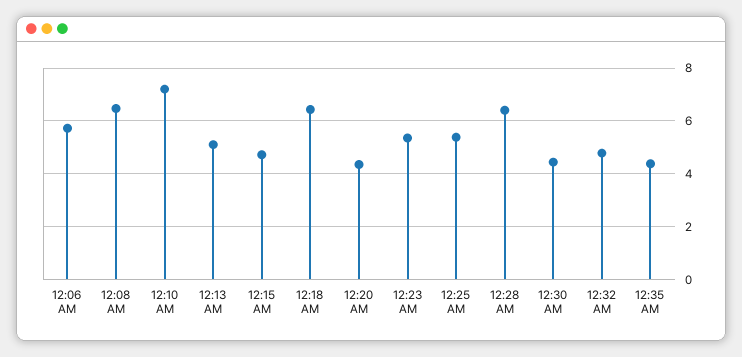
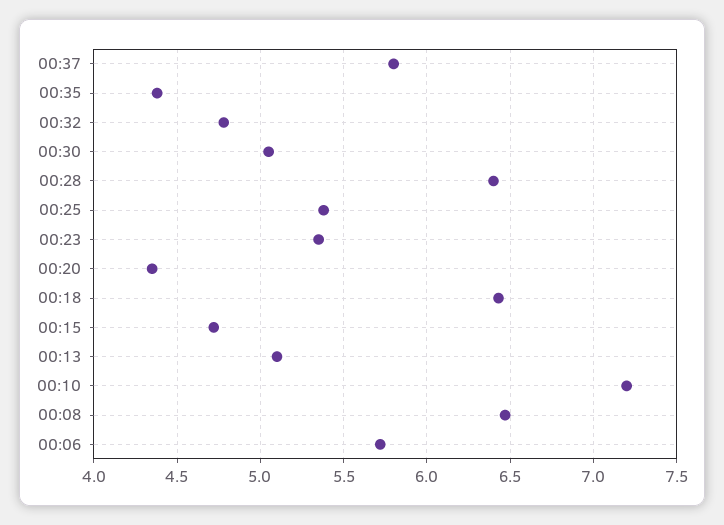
12:30 AM: 4.5 -> 5.05
00:37: none -> 5.8

